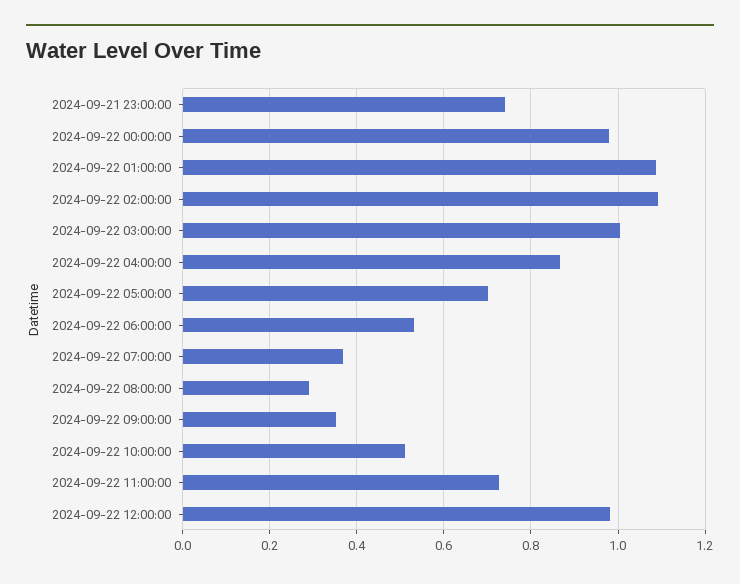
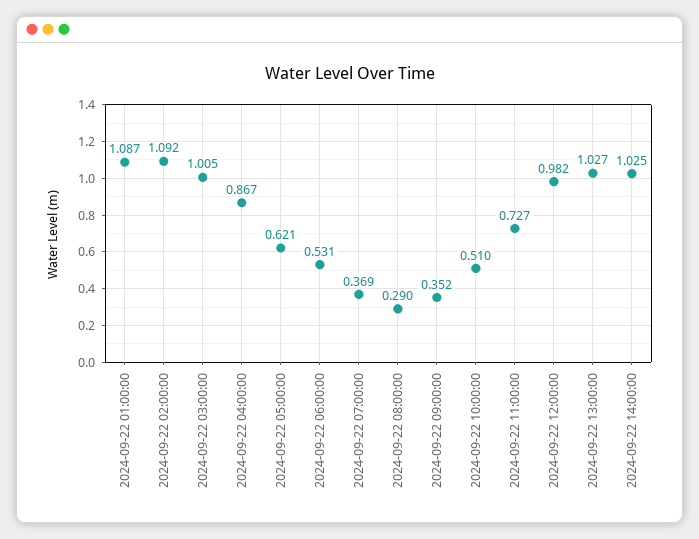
2024-09-21 23:00:00: 0.74 -> none
2024-09-22 00:00:00: 0.98 -> none
2024-09-22 05:00:00: 0.7 -> 0.621
2024-09-22 13:00:00: none -> 1.027
2024-09-22 14:00:00: none -> 1.025

